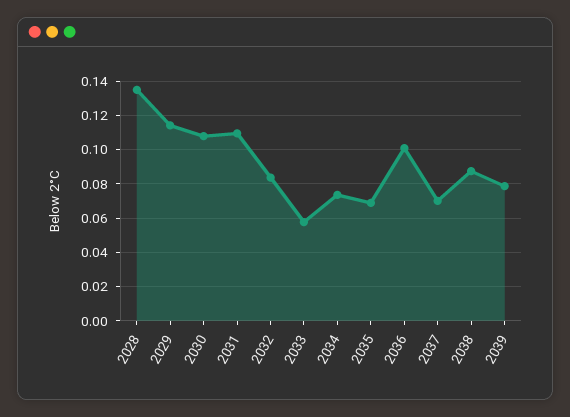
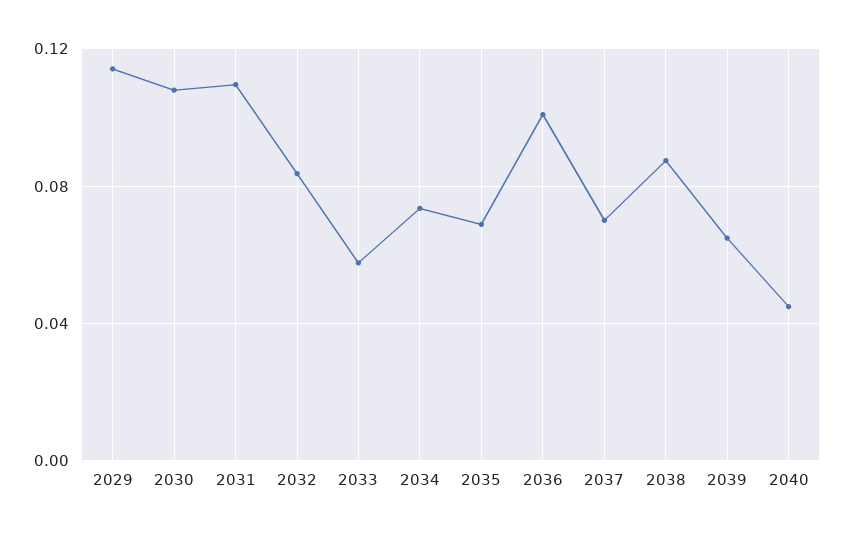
2028: 0.135 -> none
2039: 0.08 -> 0.065
2040: none -> 0.045

